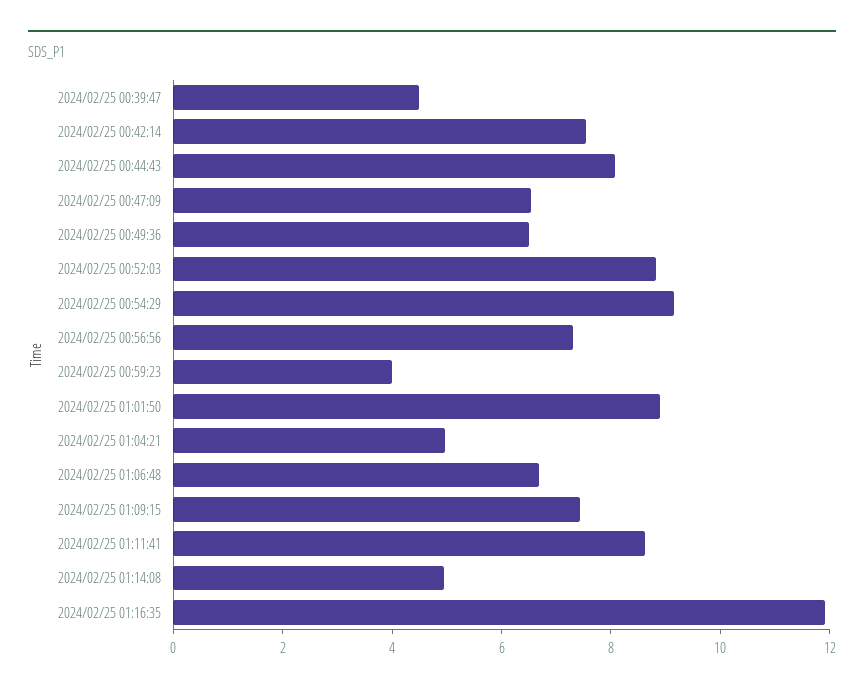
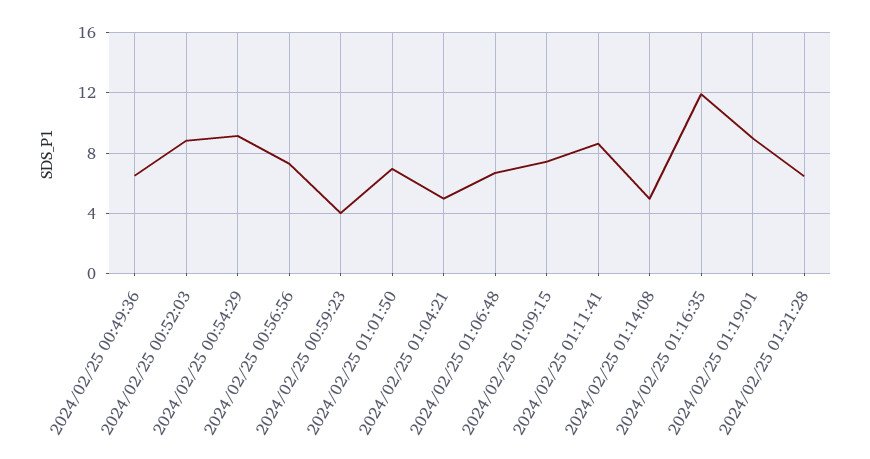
2024/02/25 00:39:47: 4.5 -> none
2024/02/25 00:42:14: 7.5 -> none
2024/02/25 00:44:43: 8 -> none
2024/02/25 00:47:09: 6.5 -> none
2024/02/25 01:01:50: 9 -> 7
2024/02/25 01:19:01: none -> 9
2024/02/25 01:21:28: none -> 6.5

